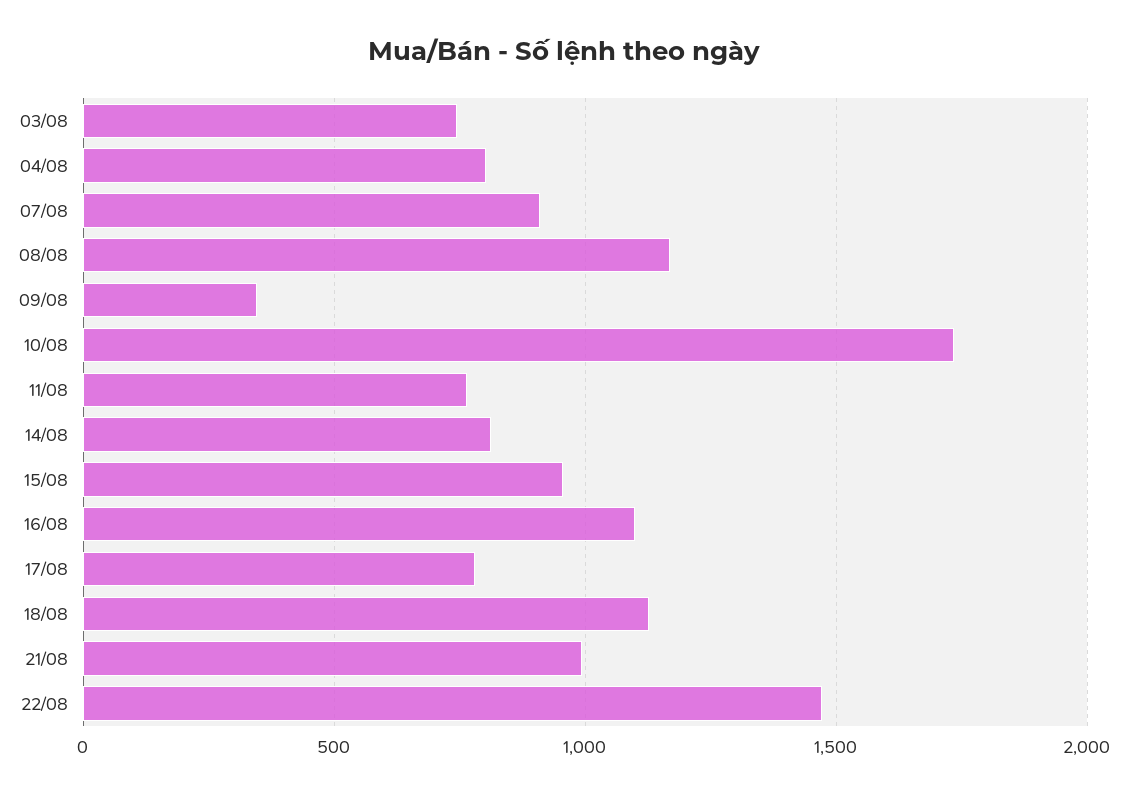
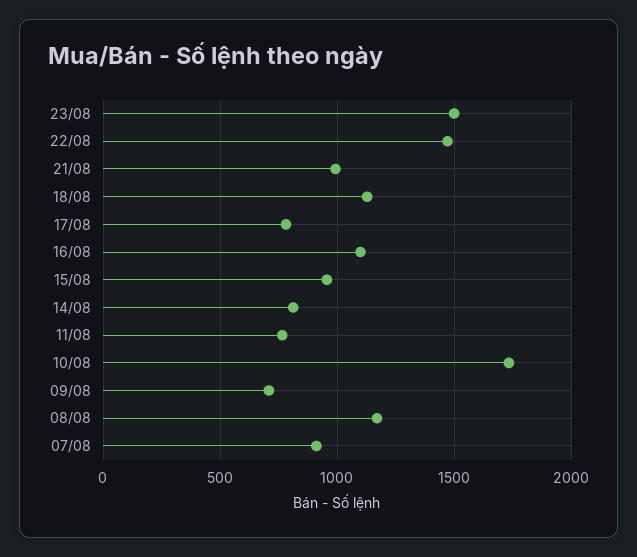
03/08: 750 -> none
04/08: 800 -> none
09/08: 350 -> 700
23/08: none -> 1500

